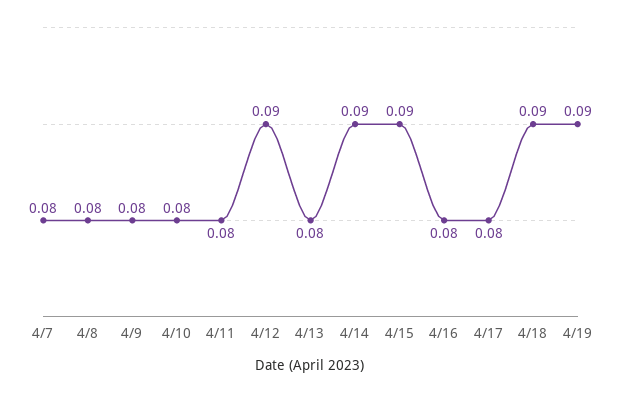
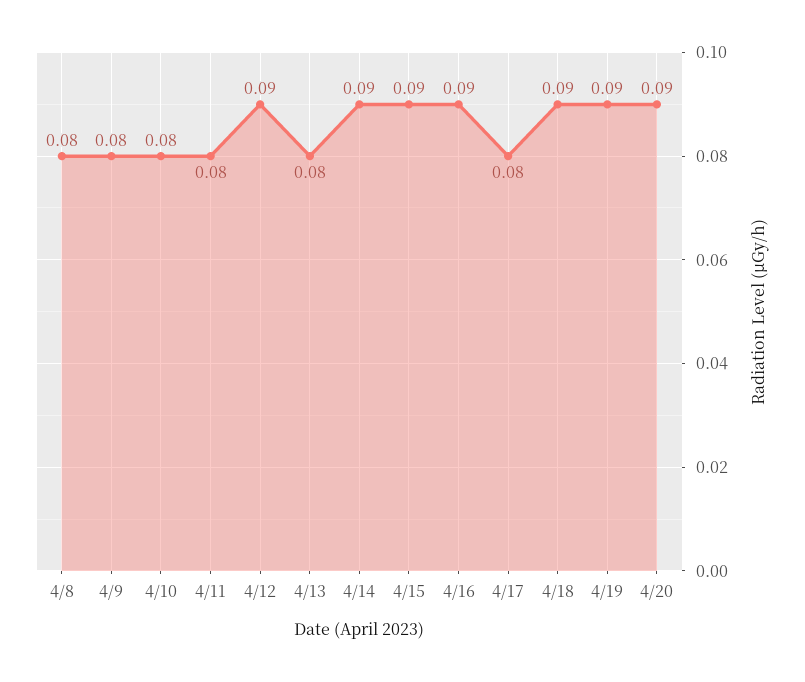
4/7: 0.08 -> none
4/16: 0.08 -> 0.09
4/20: none -> 0.09

